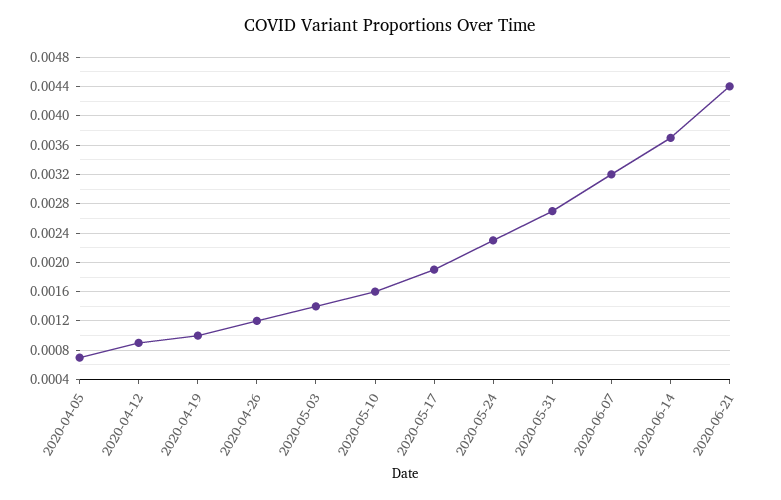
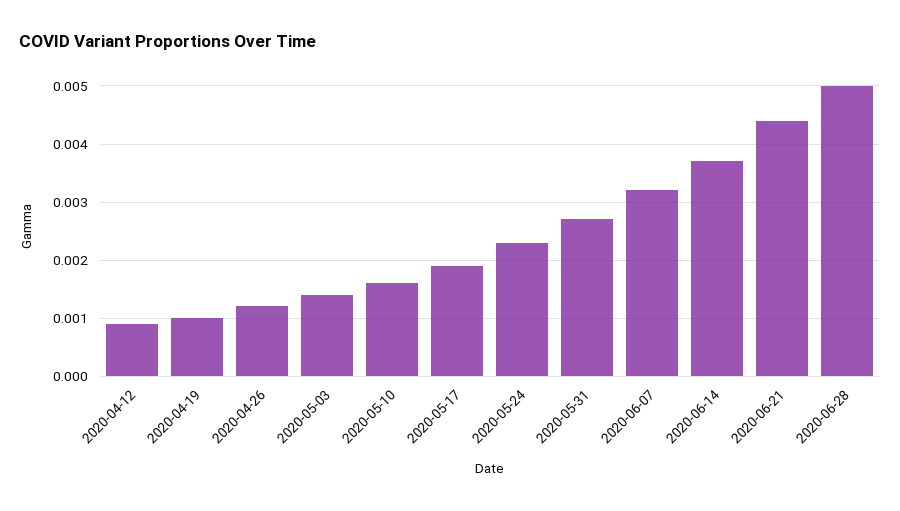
2020-04-05: 0.0007 -> none
2020-06-28: none -> 0.005

